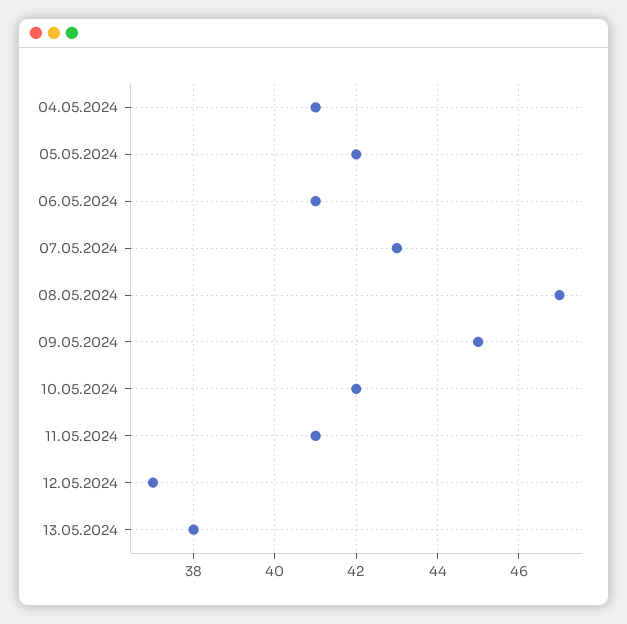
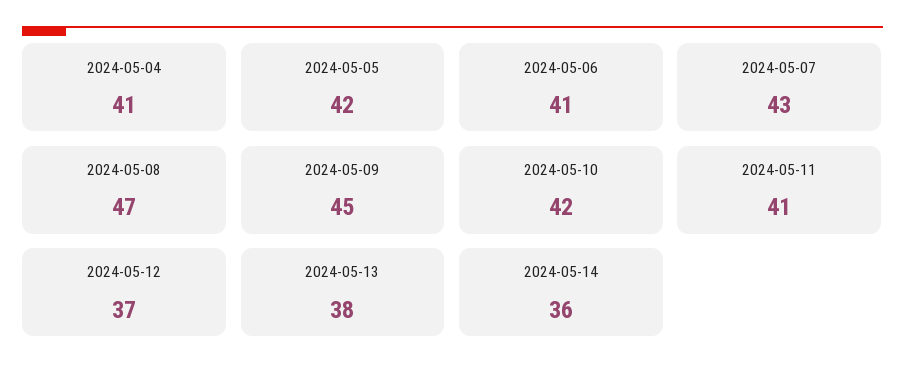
2024-05-14: none -> 36

